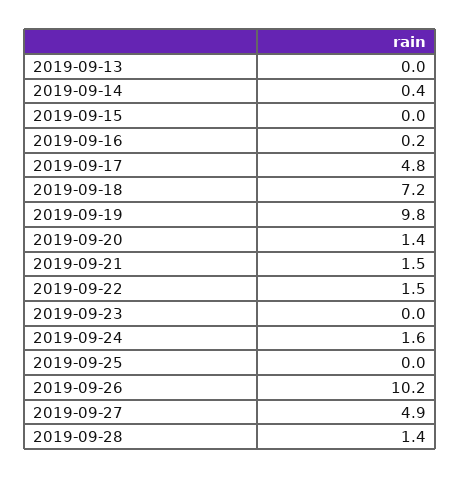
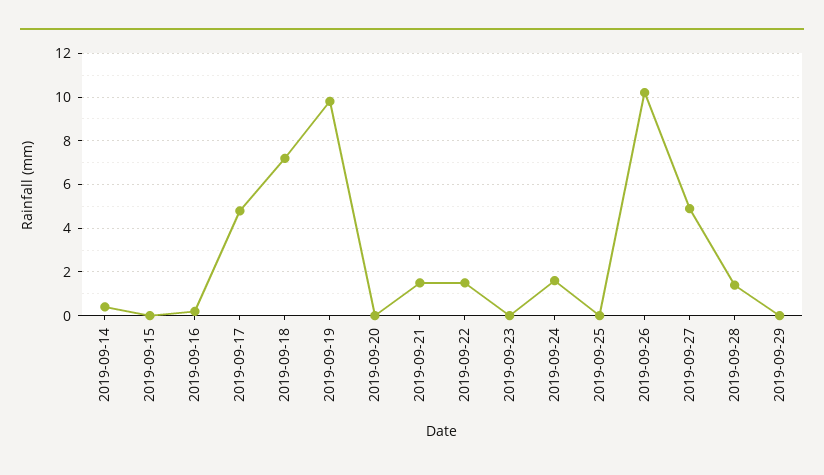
2019-09-13: 0 -> none
2019-09-20: 1.4 -> 0
2019-09-29: none -> 0

